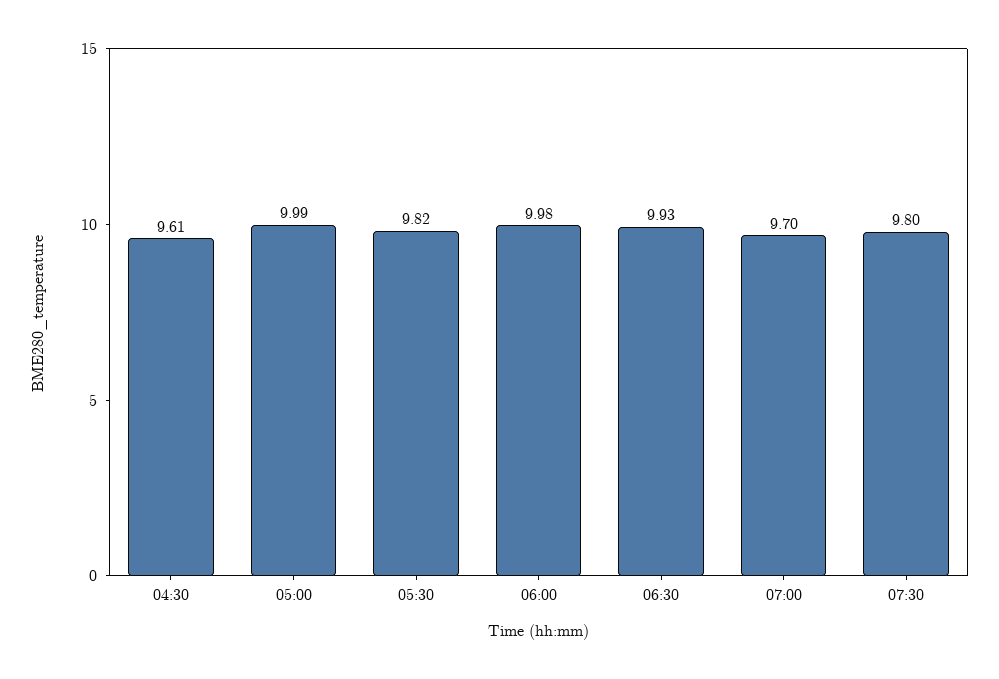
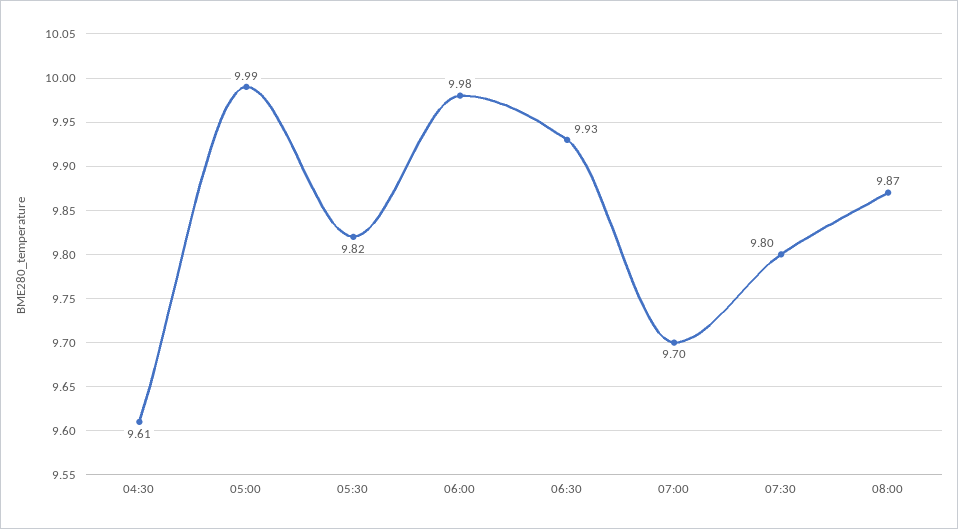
08:00: none -> 9.87

